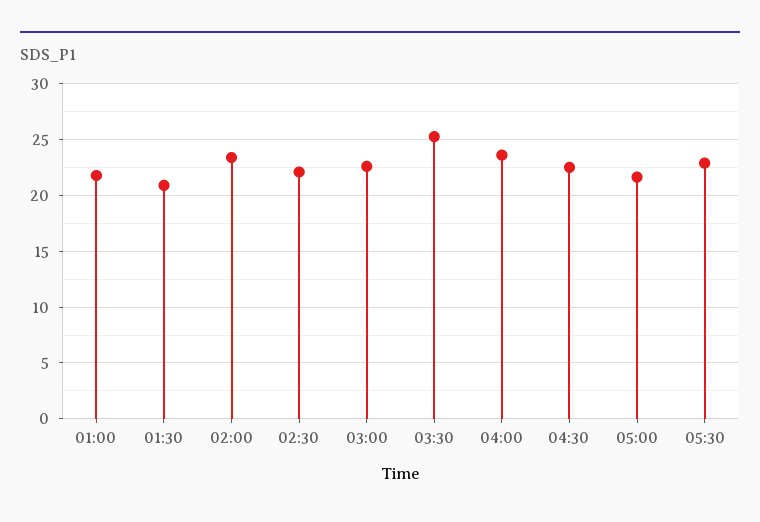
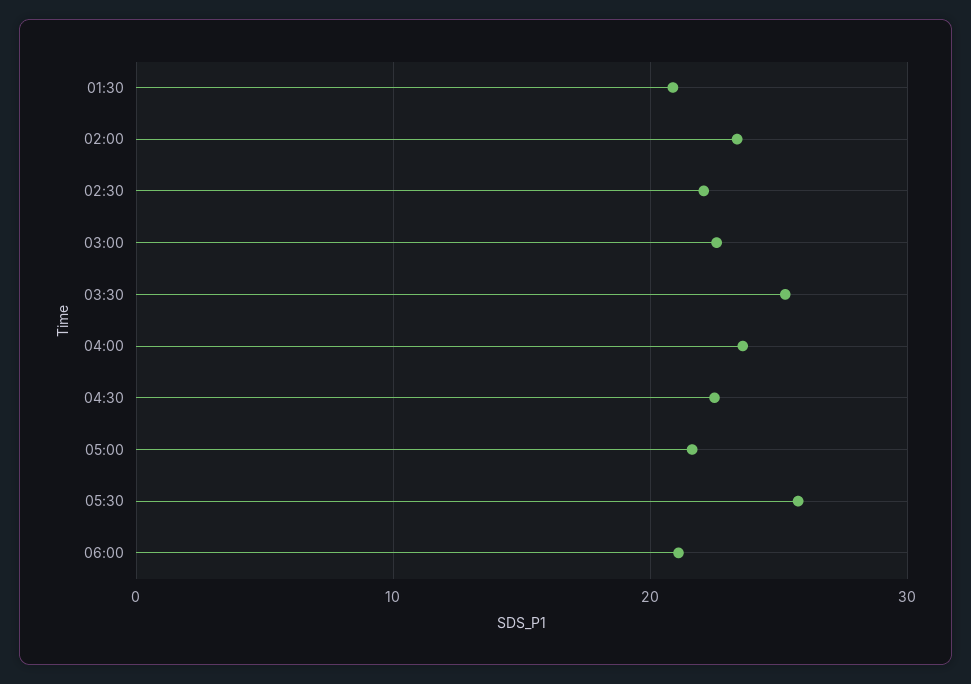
01:00: 22 -> none
05:30: 23 -> 26
06:00: none -> 21

